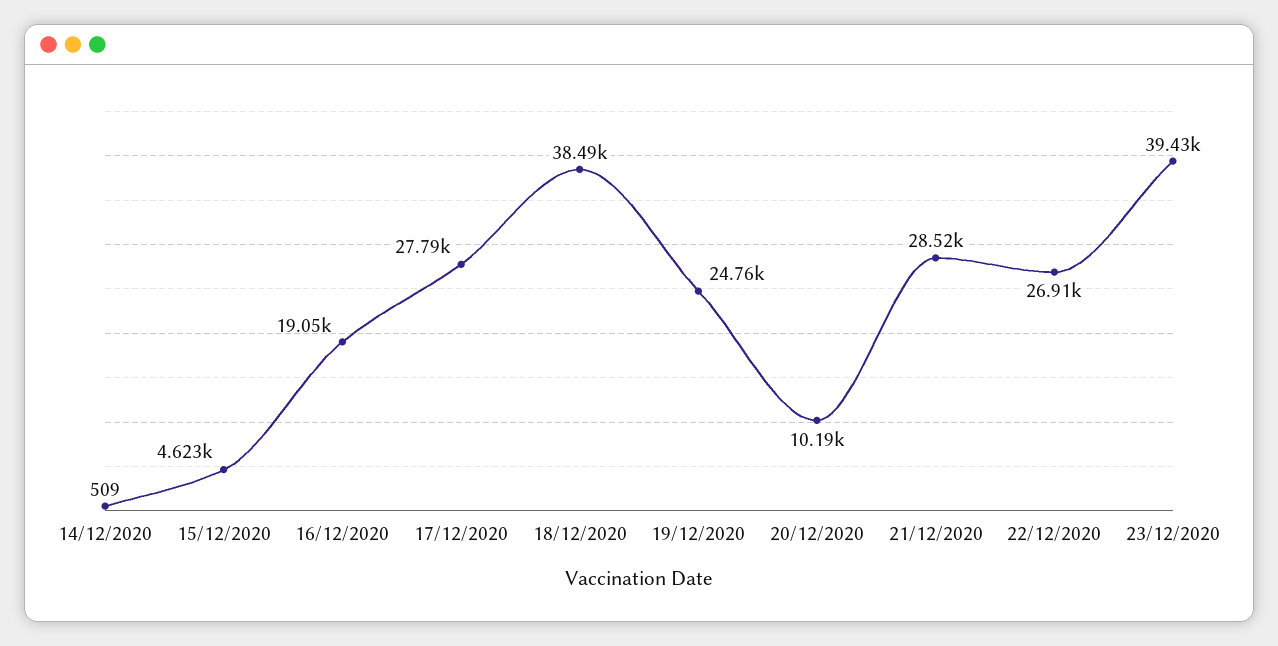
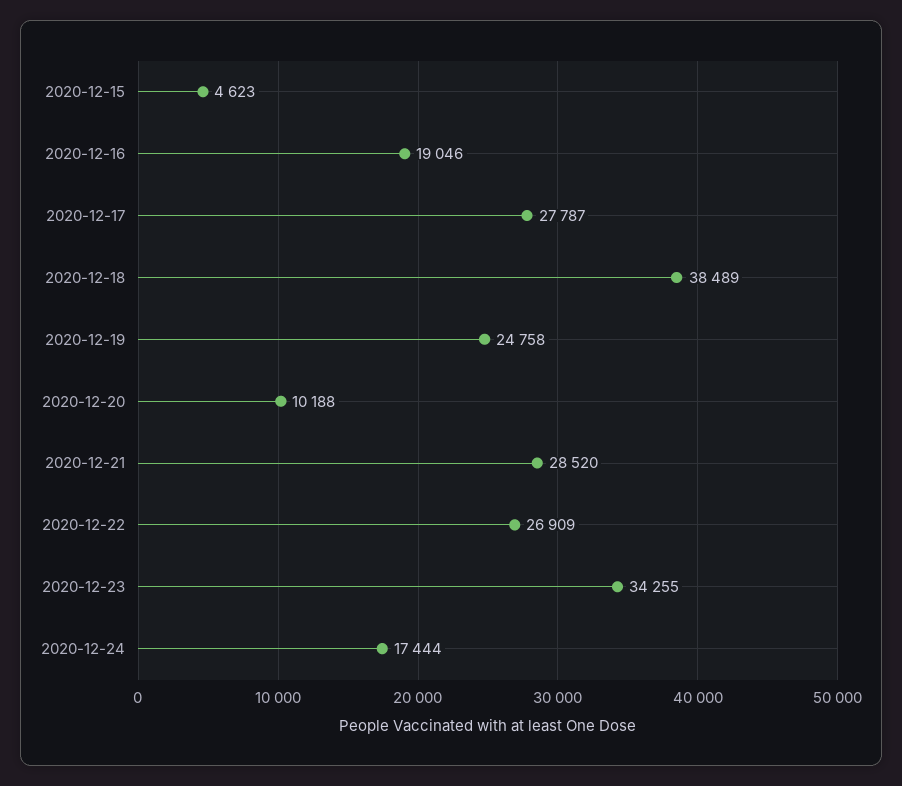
14/12/2020: 509 -> none
23/12/2020: 39430 -> 34255
2020-12-24: none -> 17444

